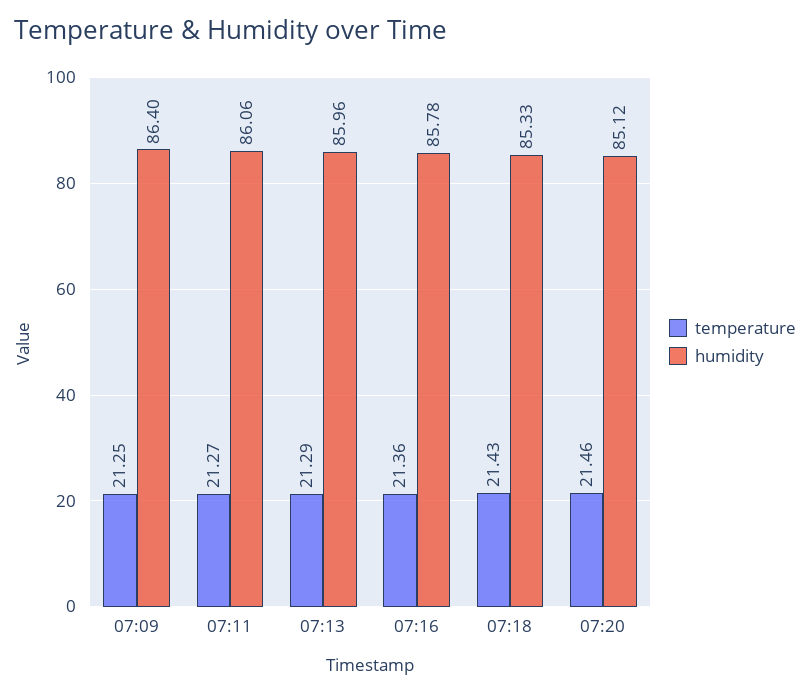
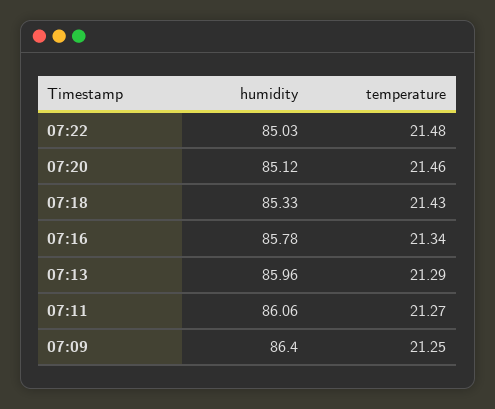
temperature, 07:16: 21.36 -> 21.34
humidity, 07:22: none -> 85.03
temperature, 07:22: none -> 21.48

